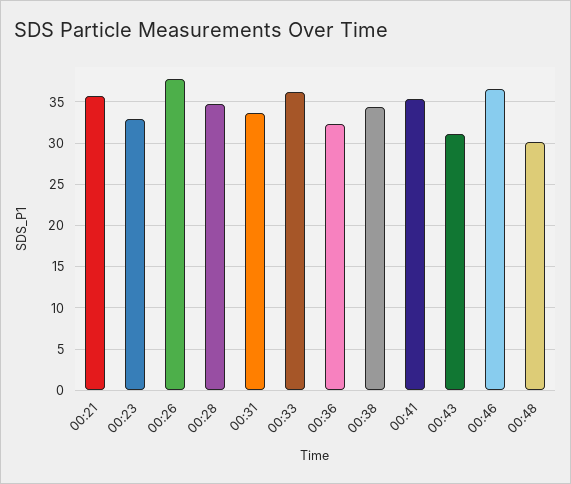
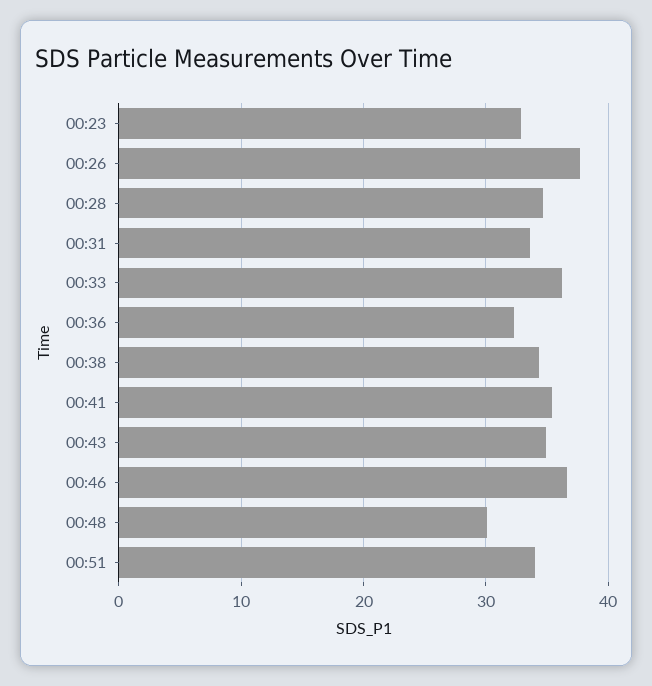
00:21: 36 -> none
00:43: 31 -> 35
00:51: none -> 34

